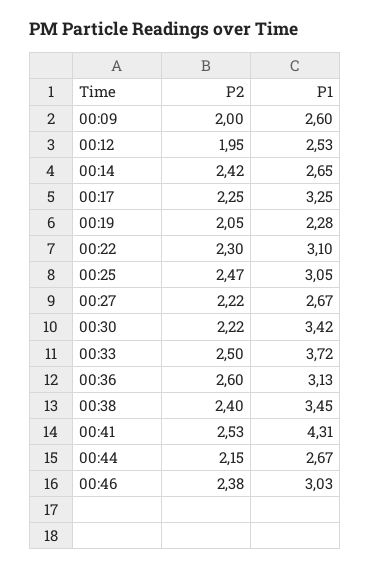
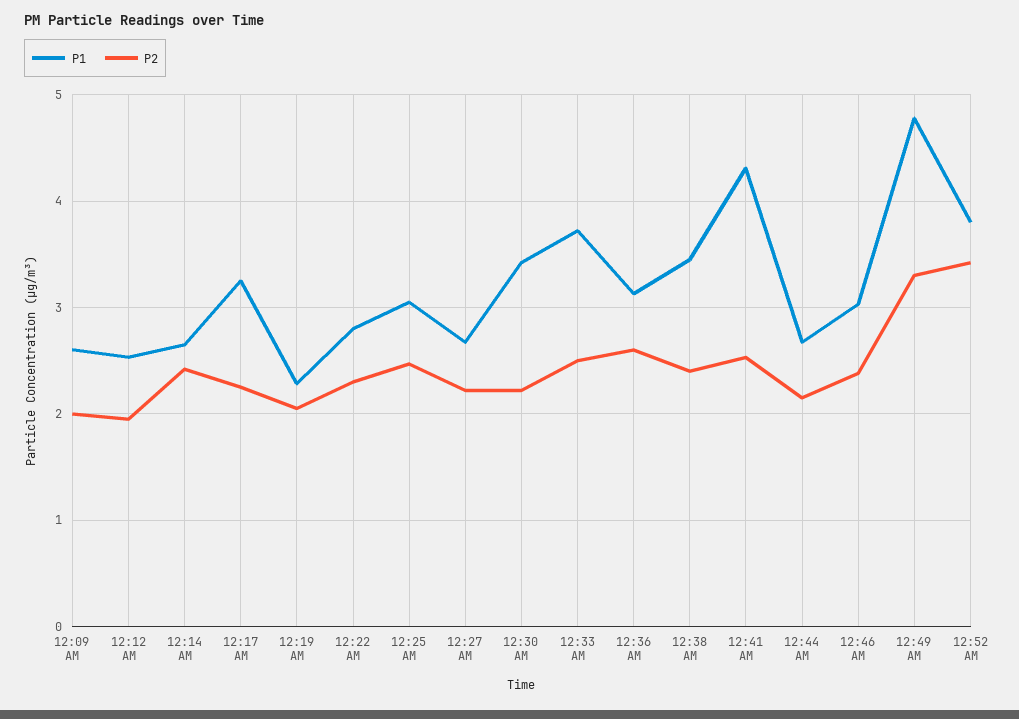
P1, 00:22: 3.1 -> 2.8
P1, 12:49 AM: none -> 4.8
P2, 12:49 AM: none -> 3.3
P1, 12:52 AM: none -> 3.8
P2, 12:52 AM: none -> 3.4

